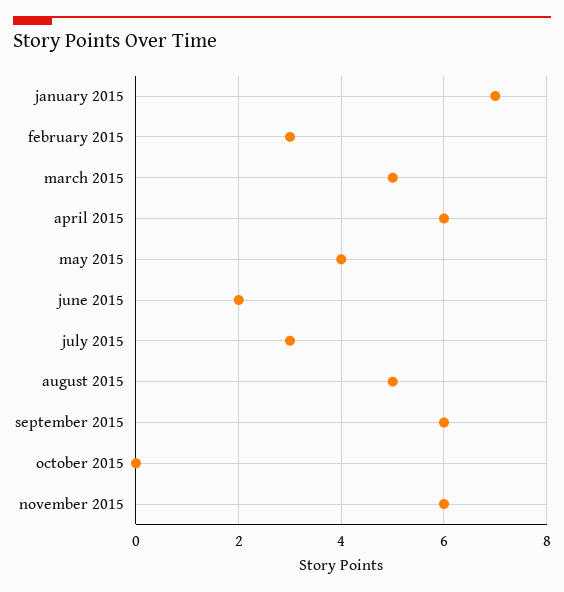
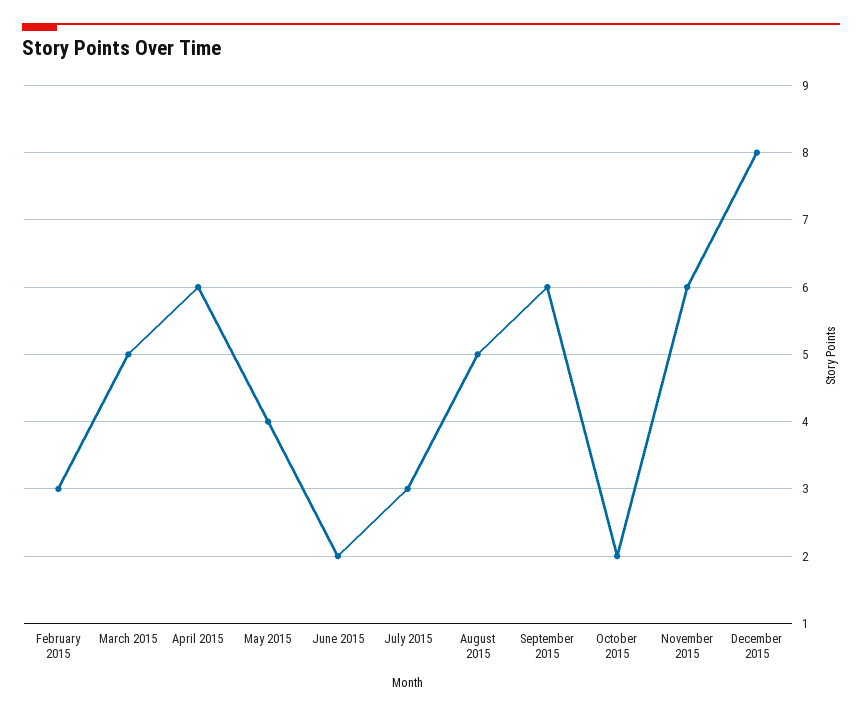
january 2015: 7 -> none
october 2015: 0 -> 2
December 2015: none -> 8

